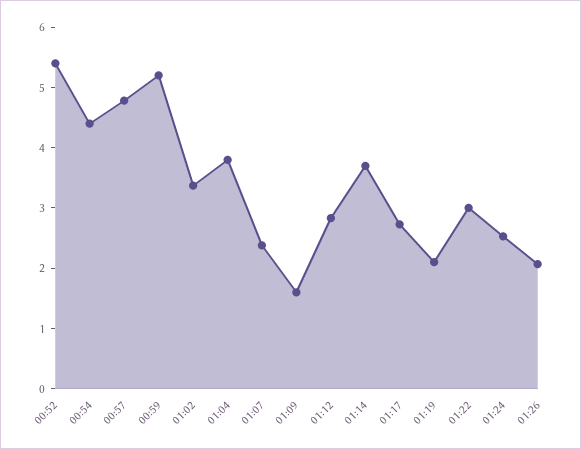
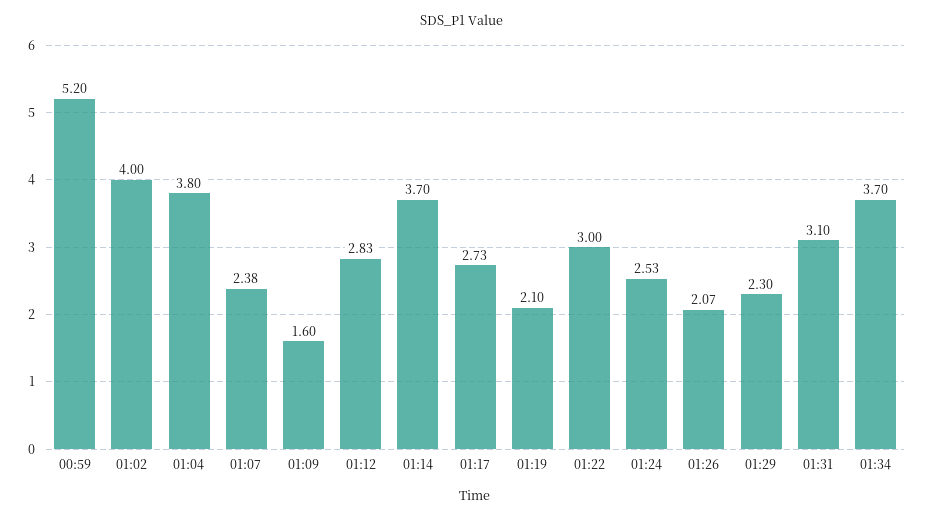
00:52: 5.4 -> none
00:54: 4.4 -> none
00:57: 4.8 -> none
01:02: 3.4 -> 4
01:29: none -> 2.3
01:31: none -> 3.1
01:34: none -> 3.7

